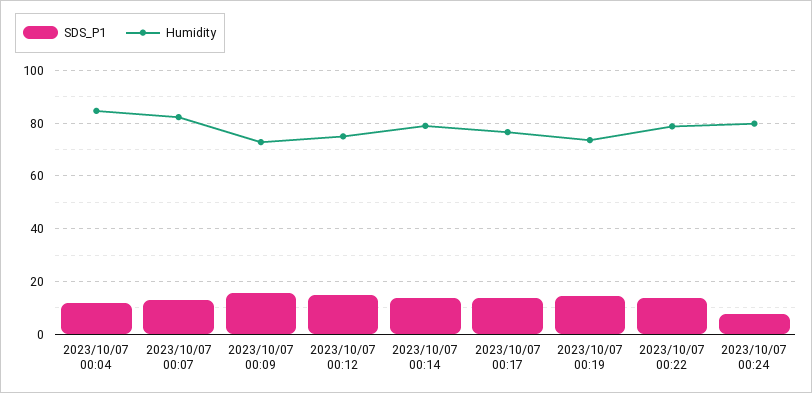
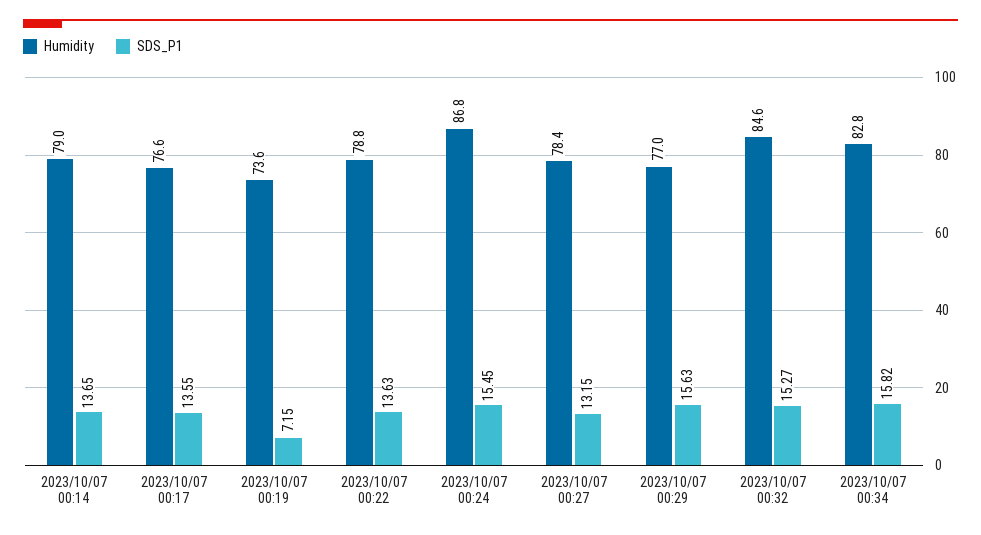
SDS_P1, 2023/10/07 00:04: 12.5 -> none
Humidity, 2023/10/07 00:04: 85 -> none
SDS_P1, 2023/10/07 00:07: 12.5 -> none
Humidity, 2023/10/07 00:07: 82.5 -> none
SDS_P1, 2023/10/07 00:09: 15 -> none
Humidity, 2023/10/07 00:09: 72.5 -> none
SDS_P1, 2023/10/07 00:12: 15 -> none
Humidity, 2023/10/07 00:12: 75 -> none
SDS_P1, 2023/10/07 00:19: 15 -> 7.15
SDS_P1, 2023/10/07 00:24: 7.5 -> 15.45
Humidity, 2023/10/07 00:24: 80 -> 86.8
Humidity, 2023/10/07 00:27: none -> 78.4
SDS_P1, 2023/10/07 00:27: none -> 13.15
Humidity, 2023/10/07 00:29: none -> 77
SDS_P1, 2023/10/07 00:29: none -> 15.63
Humidity, 2023/10/07 00:32: none -> 84.6
SDS_P1, 2023/10/07 00:32: none -> 15.27
Humidity, 2023/10/07 00:34: none -> 82.8
SDS_P1, 2023/10/07 00:34: none -> 15.82

